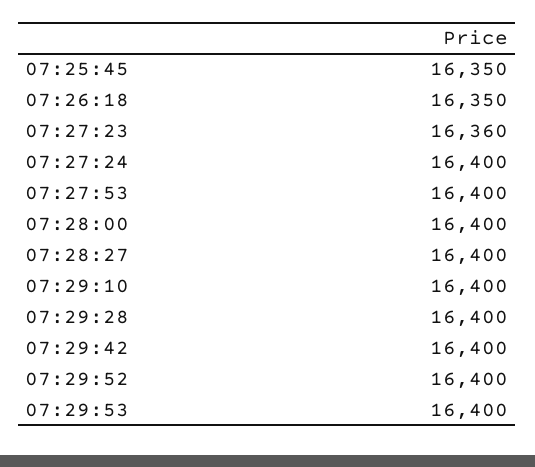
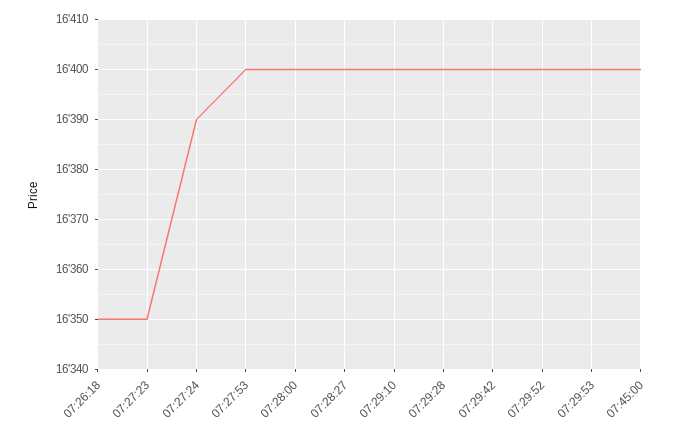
07:25:45: 16350 -> none
07:27:23: 16360 -> 16350
07:27:24: 16400 -> 16390
07:45:00: none -> 16400

